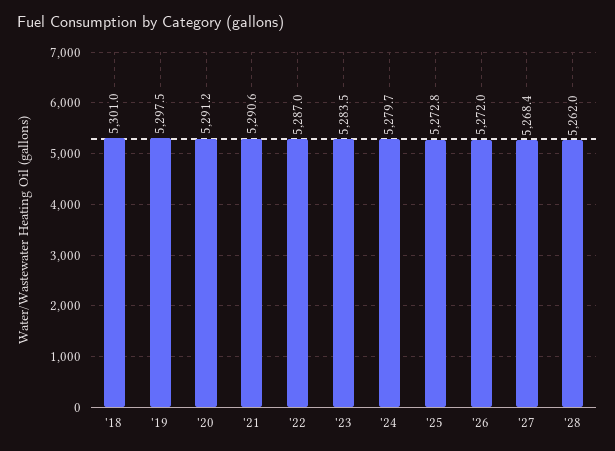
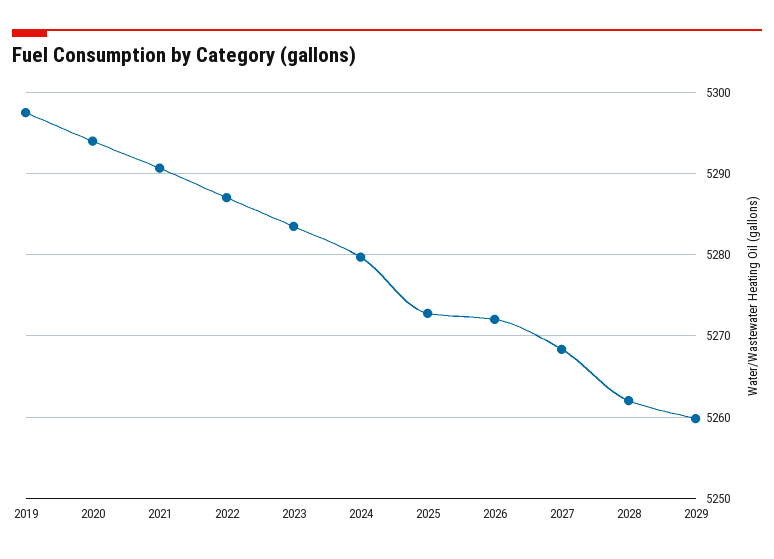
'18: 5301 -> none
'20: 5291.2 -> 5294
2029: none -> 5260

